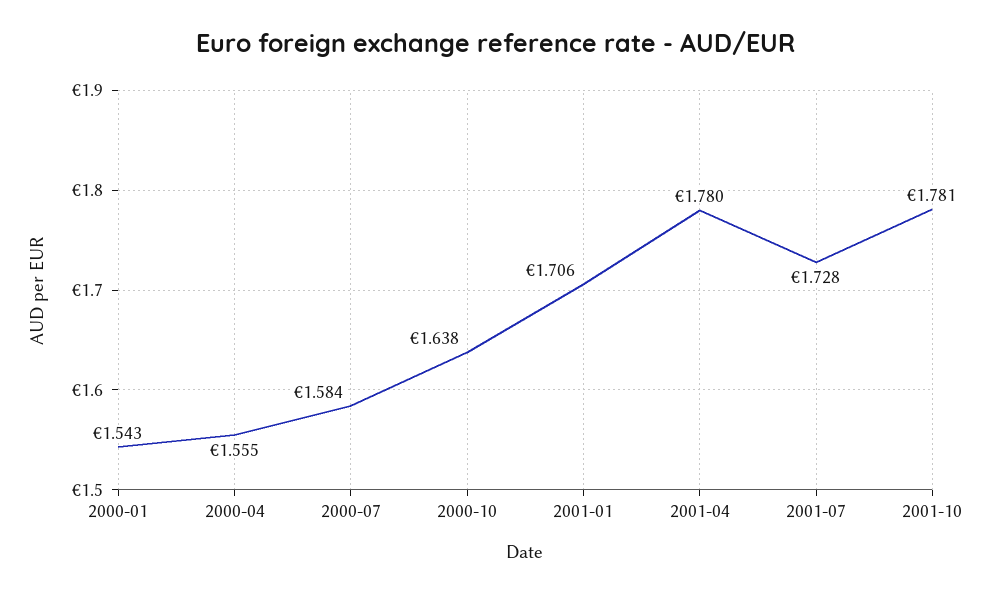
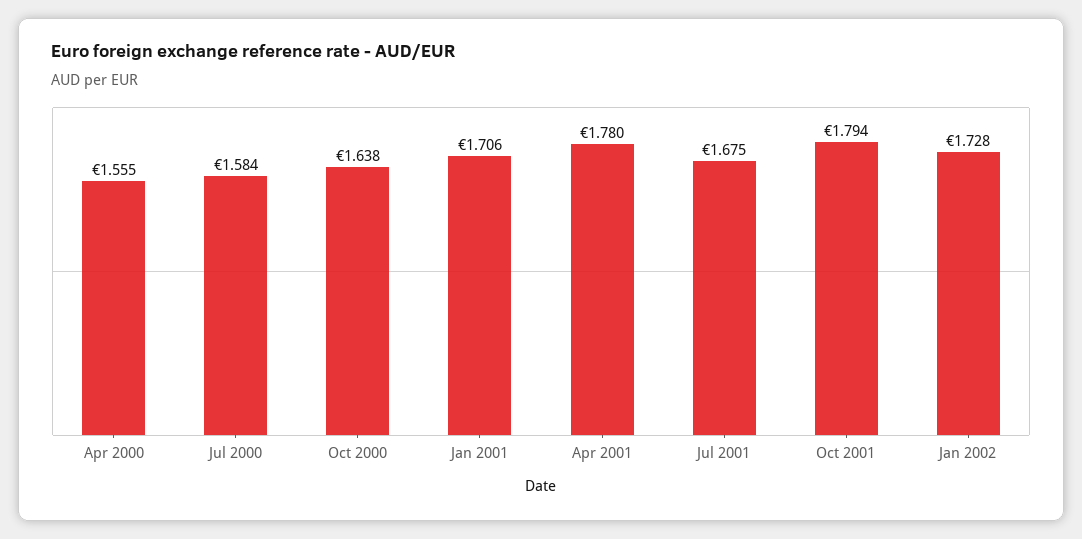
2000-01: 1.543 -> none
2001-07: 1.728 -> 1.675
2001-10: 1.781 -> 1.794
Jan 2002: none -> 1.728

